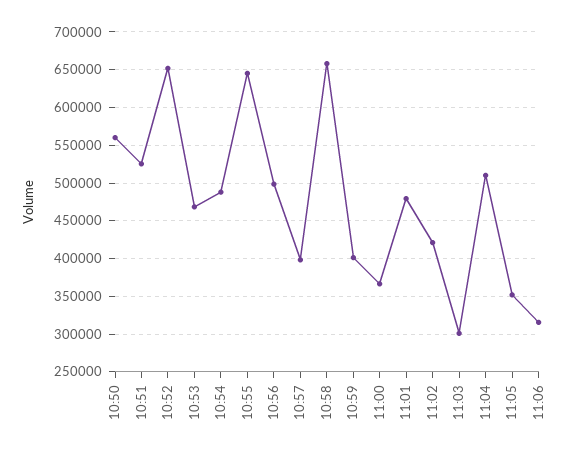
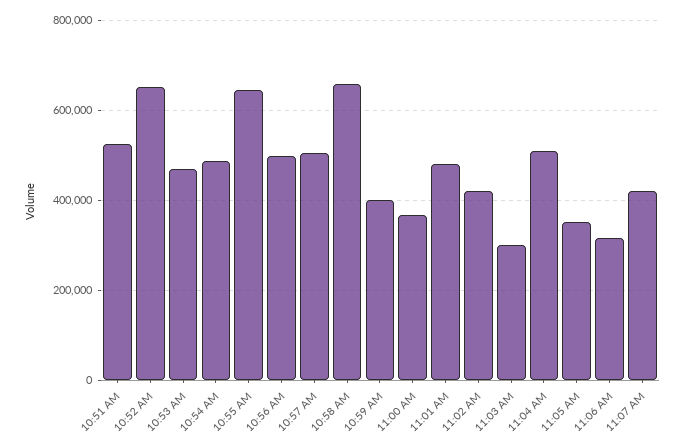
10:50: 560000 -> none
10:57: 400000 -> 500000
11:07 AM: none -> 420000

